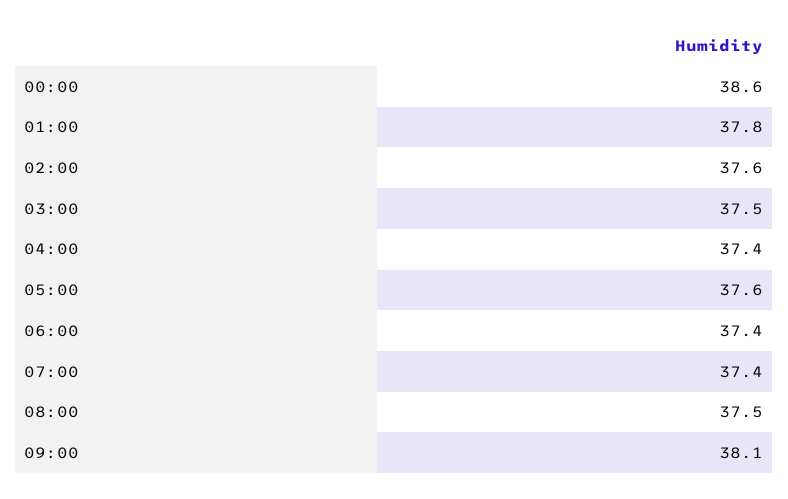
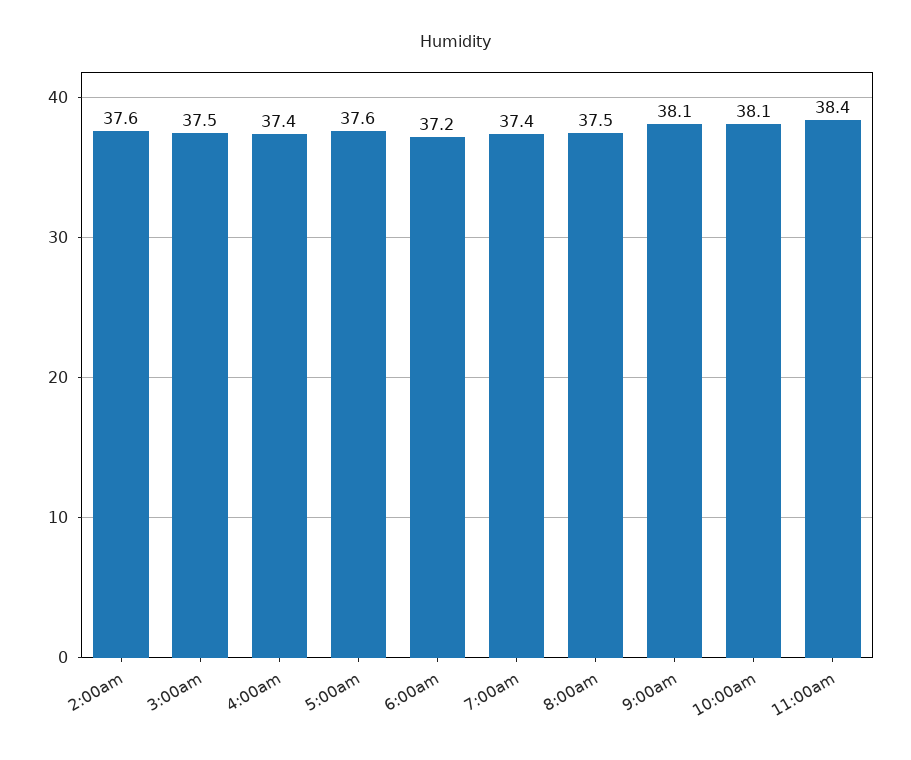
00:00: 38.6 -> none
01:00: 37.8 -> none
06:00: 37.4 -> 37.2
10:00am: none -> 38.1
11:00am: none -> 38.4

